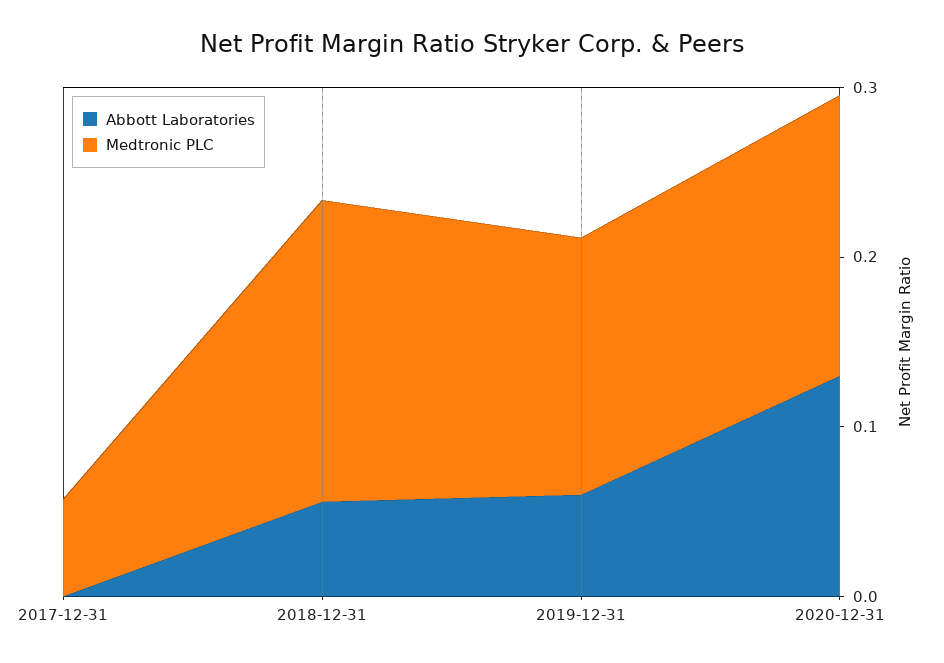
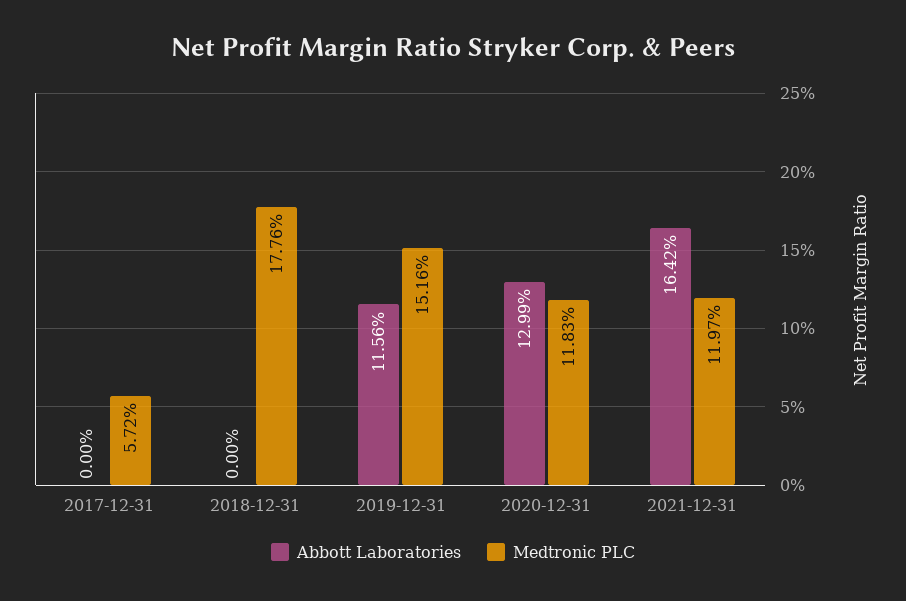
Abbott Laboratories, 2018-12-31: 0.06 -> 0
Abbott Laboratories, 2019-12-31: 0.06 -> 0.1156
Medtronic PLC, 2020-12-31: 0.16 -> 0.1183
Abbott Laboratories, 2021-12-31: none -> 0.1642
Medtronic PLC, 2021-12-31: none -> 0.1197

